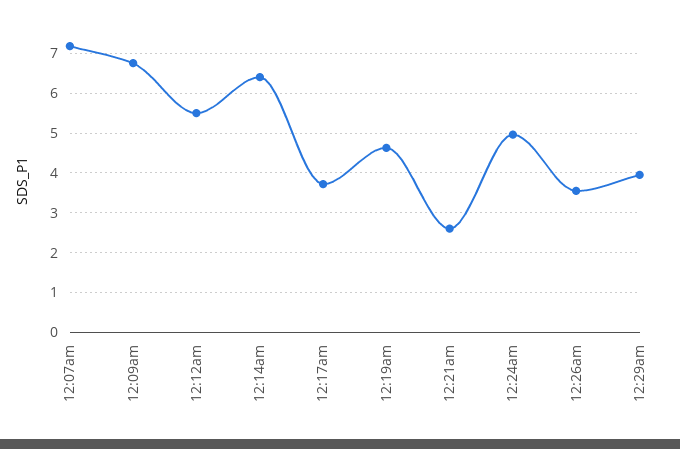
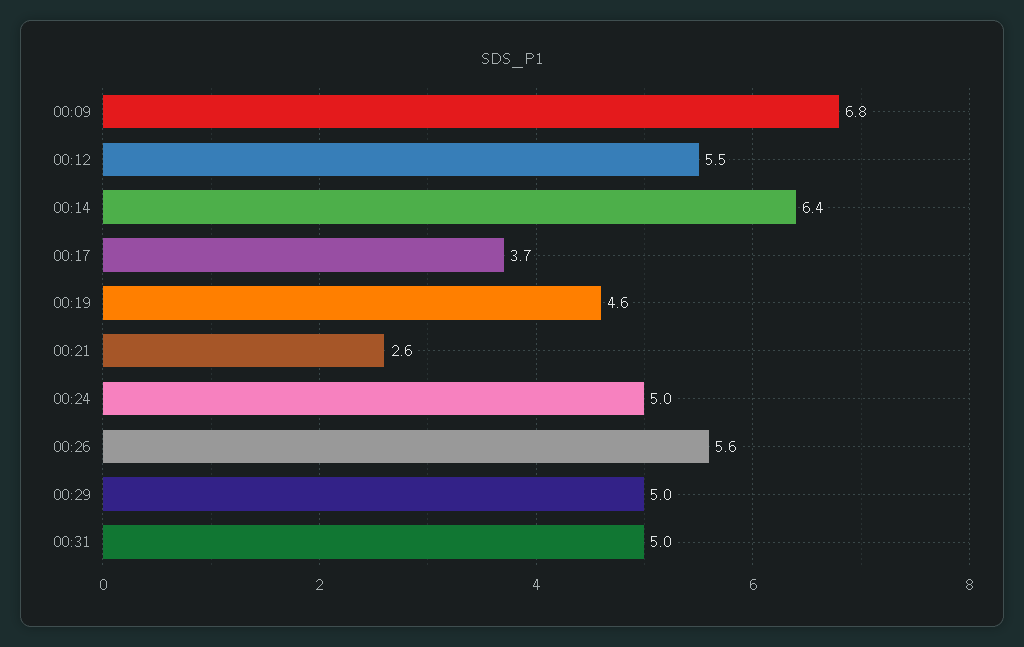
12:07am: 7.2 -> none
12:26am: 3.6 -> 5.6
12:29am: 4 -> 5
00:31: none -> 5

